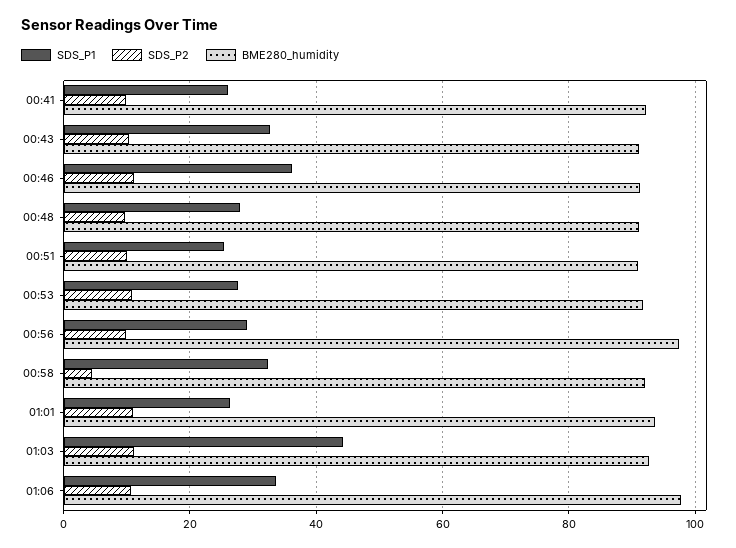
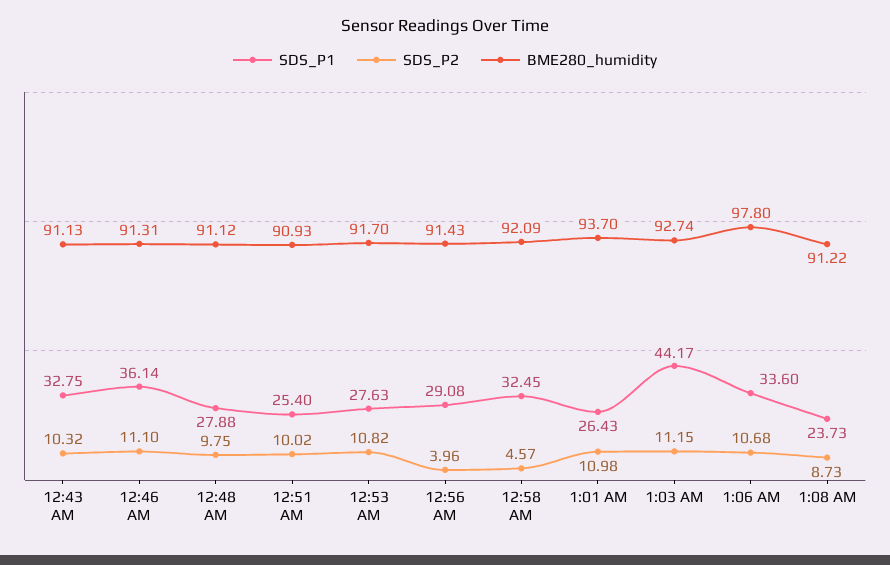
SDS_P1, 00:41: 26 -> none
SDS_P2, 00:41: 10 -> none
BME280_humidity, 00:41: 92 -> none
SDS_P2, 00:56: 10 -> 3.96
BME280_humidity, 00:56: 98 -> 91.43
SDS_P1, 1:08 AM: none -> 23.73
SDS_P2, 1:08 AM: none -> 8.73
BME280_humidity, 1:08 AM: none -> 91.22

